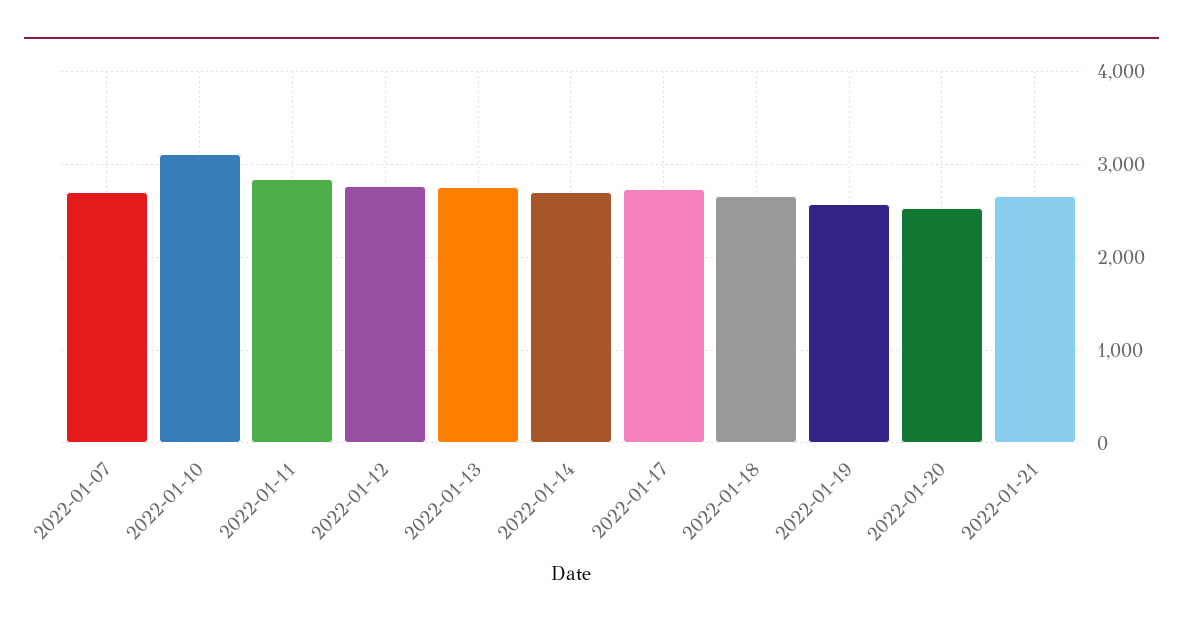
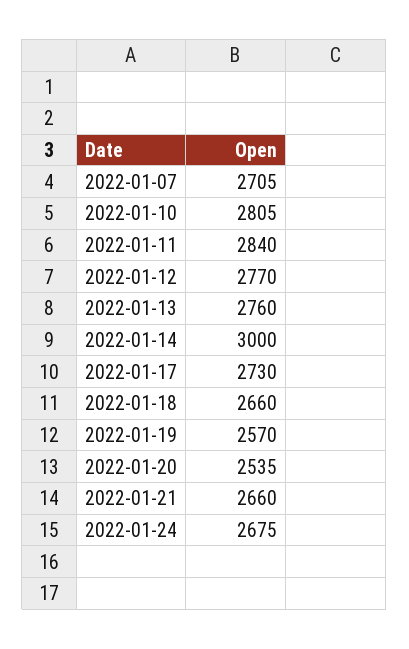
2022-01-10: 3100 -> 2805
2022-01-14: 2700 -> 3000
2022-01-24: none -> 2675

